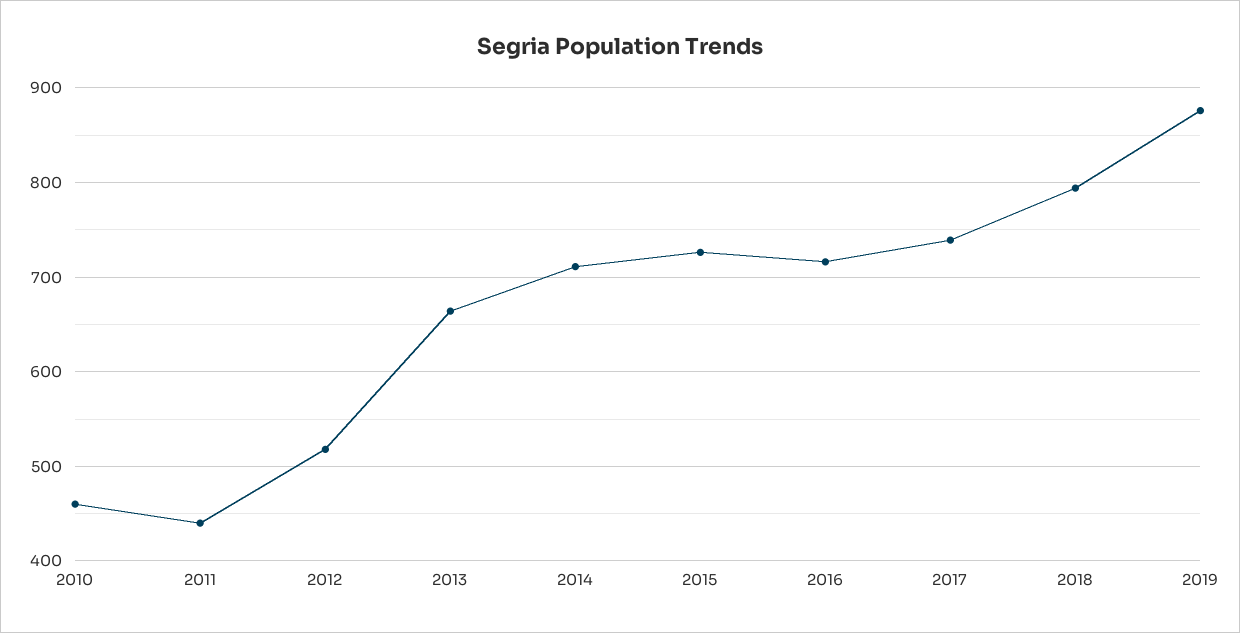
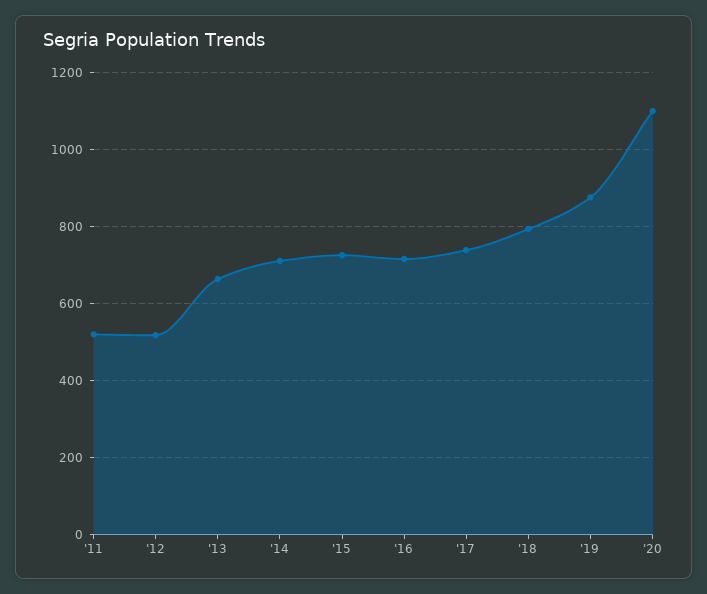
2010: 460 -> none
2011: 440 -> 520
'20: none -> 1100

